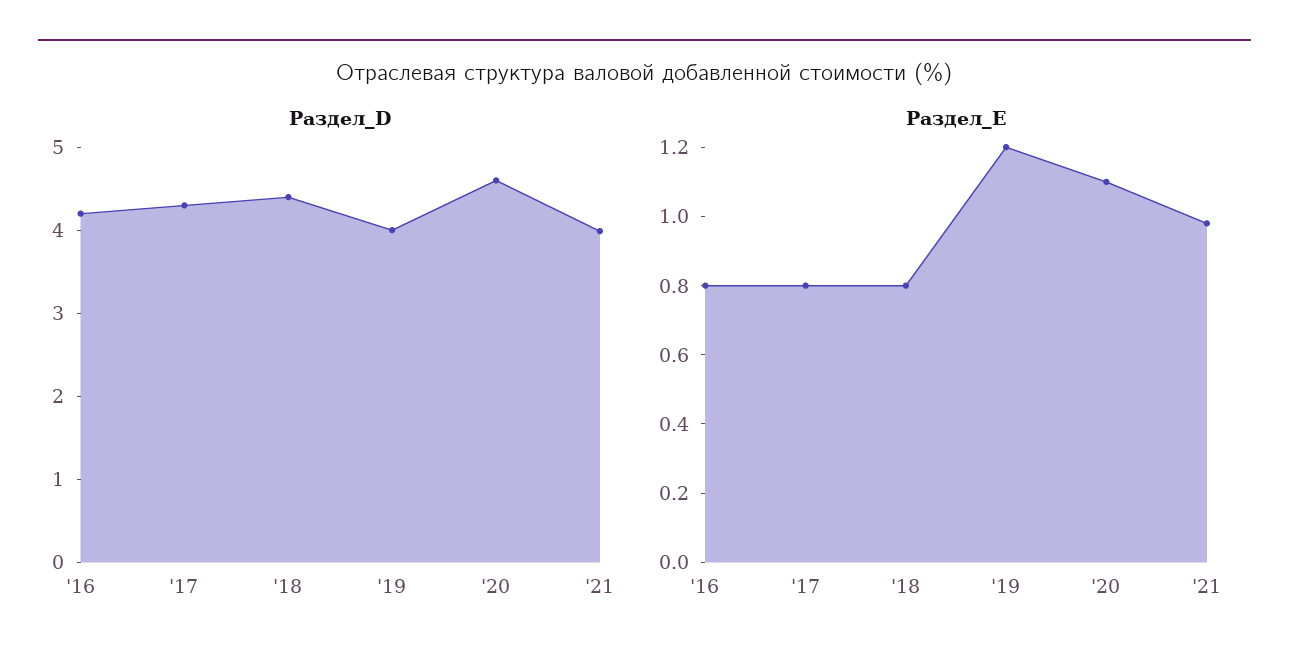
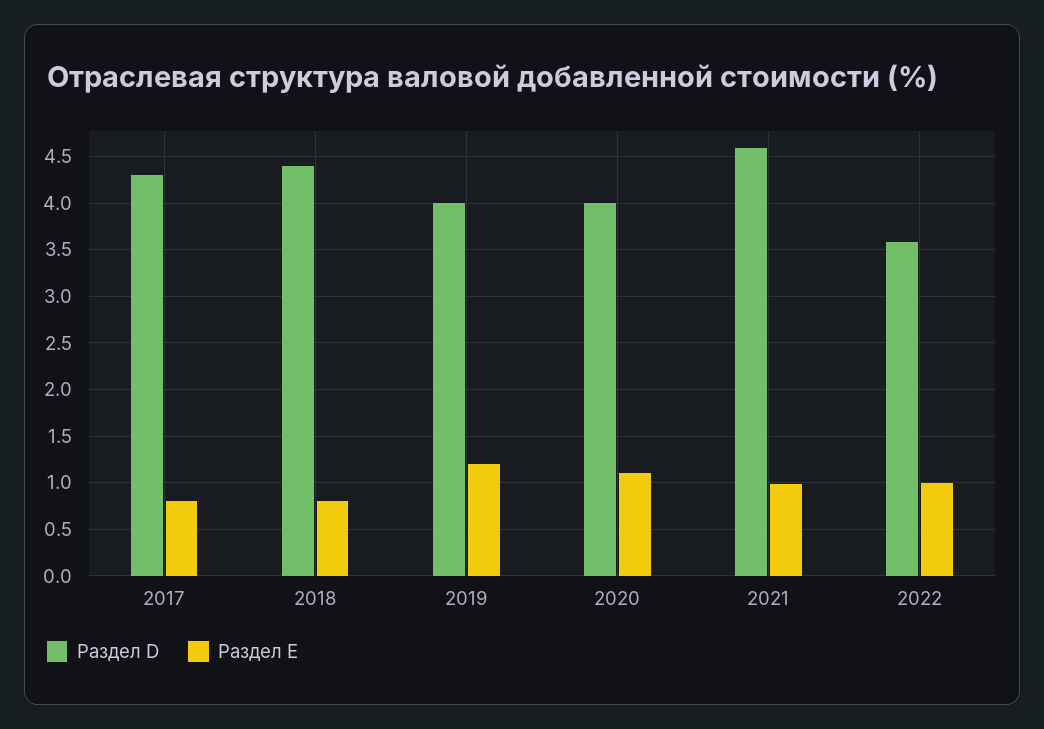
Раздел_D, '16: 4.2 -> none
Раздел_D, '20: 4.6 -> 4
Раздел_D, '21: 4 -> 4.6
Раздел_E, '16: 0.8 -> none
Раздел_D, 2022: none -> 3.6
Раздел_E, 2022: none -> 1

